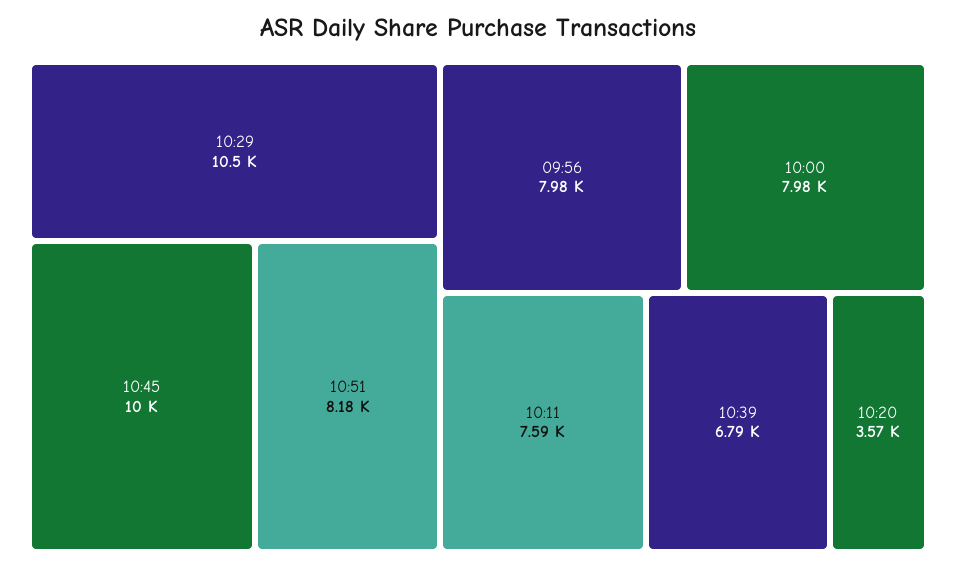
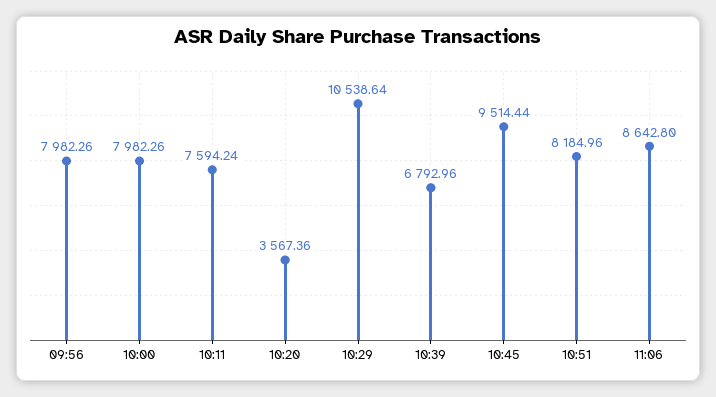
10:45: 10000 -> 9514.44
11:06: none -> 8642.8

